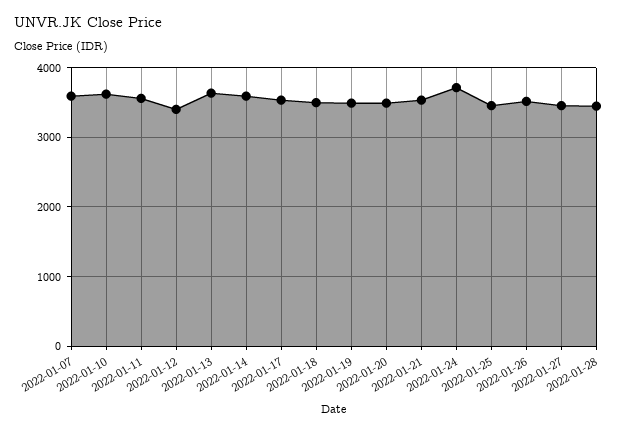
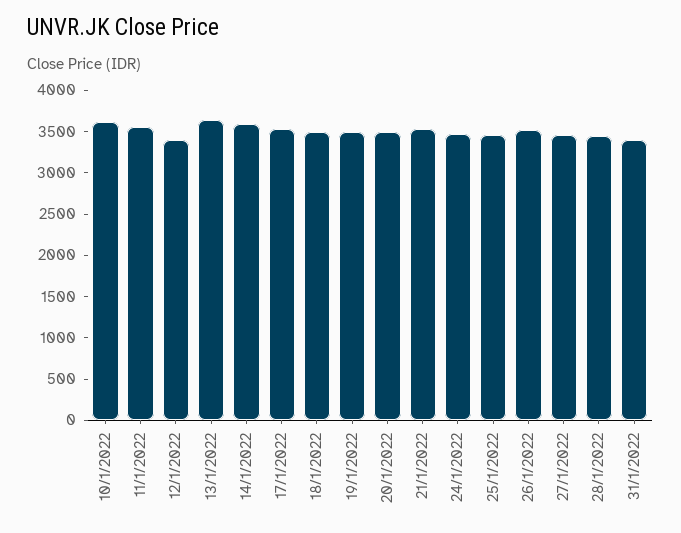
2022-01-07: 3600 -> none
2022-01-24: 3700 -> 3500
31/1/2022: none -> 3400

